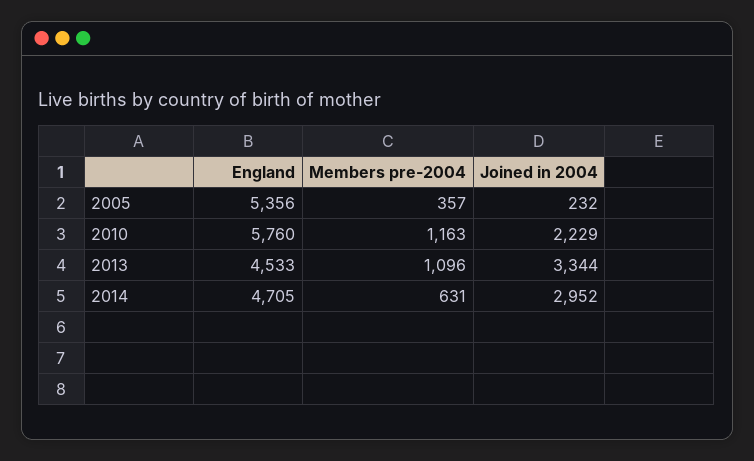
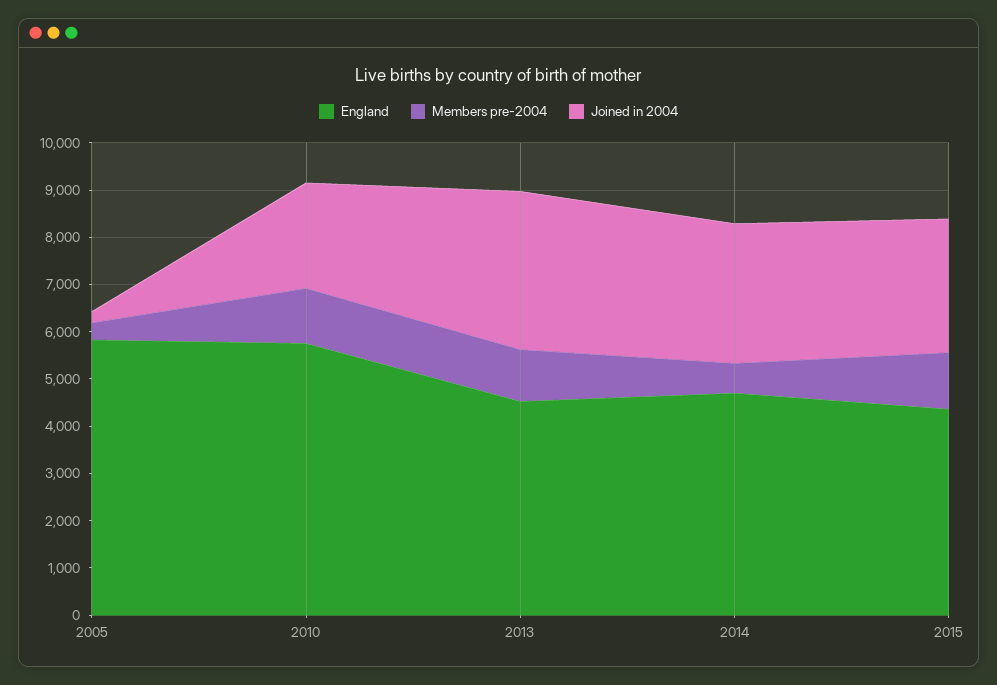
England, 2005: 5356 -> 5800
England, 2015: none -> 4400
Members pre-2004, 2015: none -> 1200
Joined in 2004, 2015: none -> 2800

